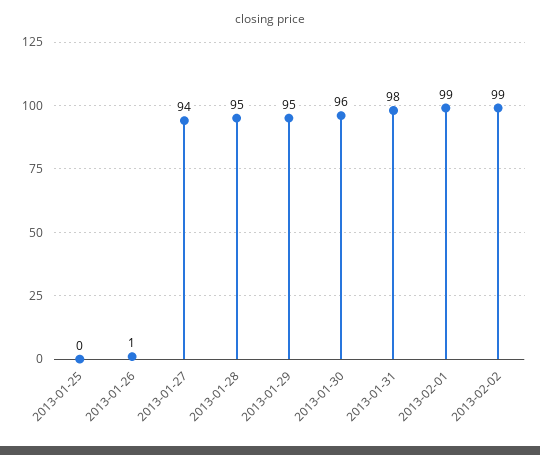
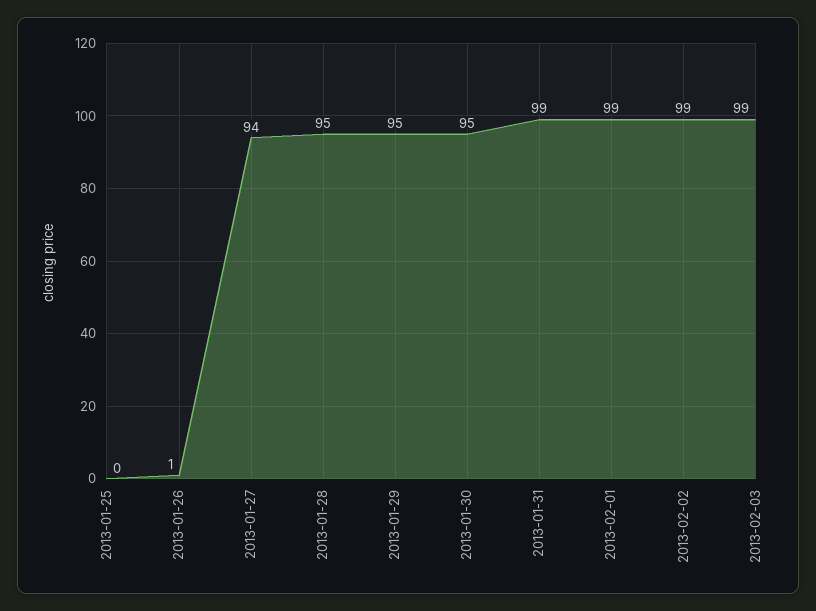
2013-01-30: 96 -> 95
2013-01-31: 98 -> 99
2013-02-03: none -> 99

